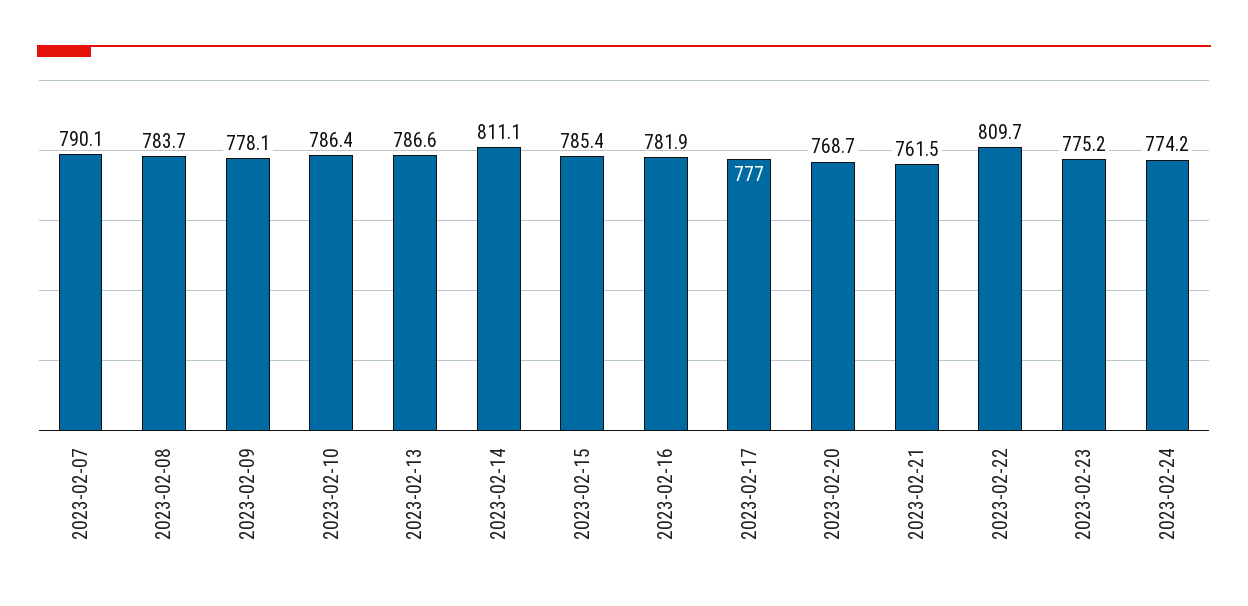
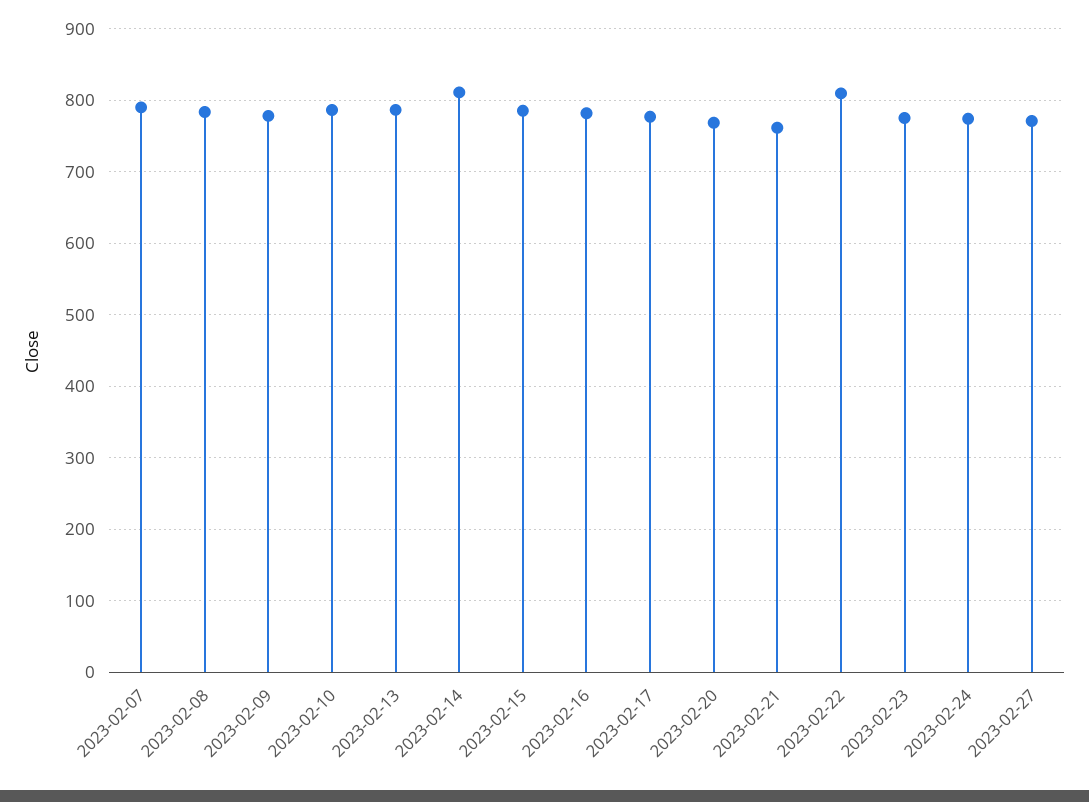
2023-02-27: none -> 770

